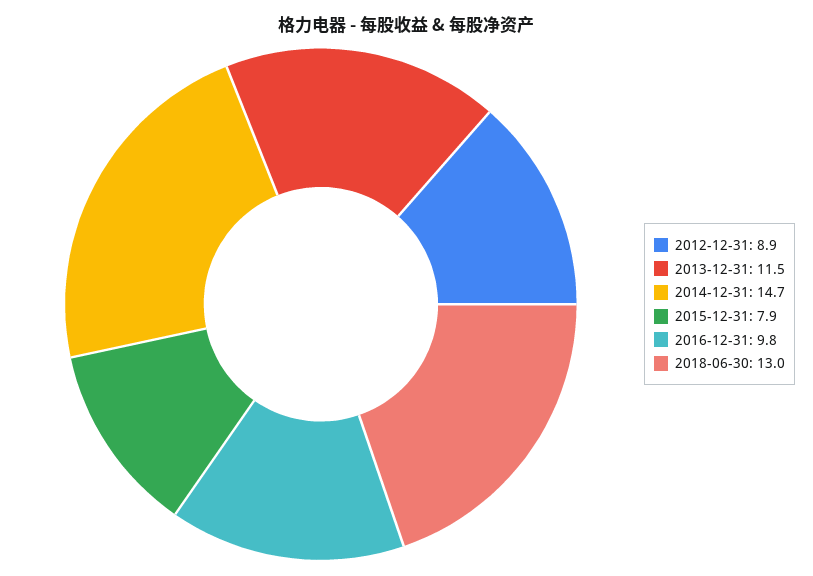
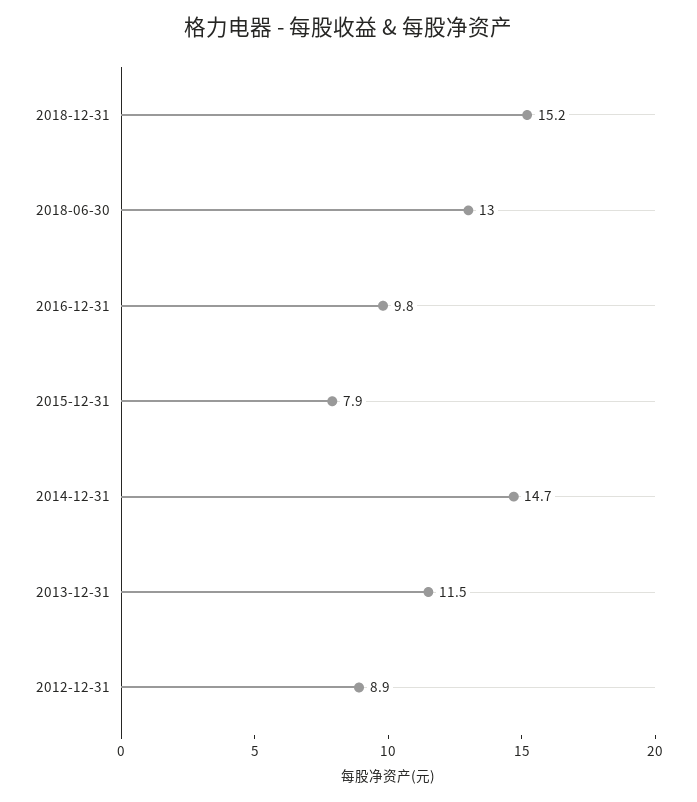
2018-12-31: none -> 15.2

